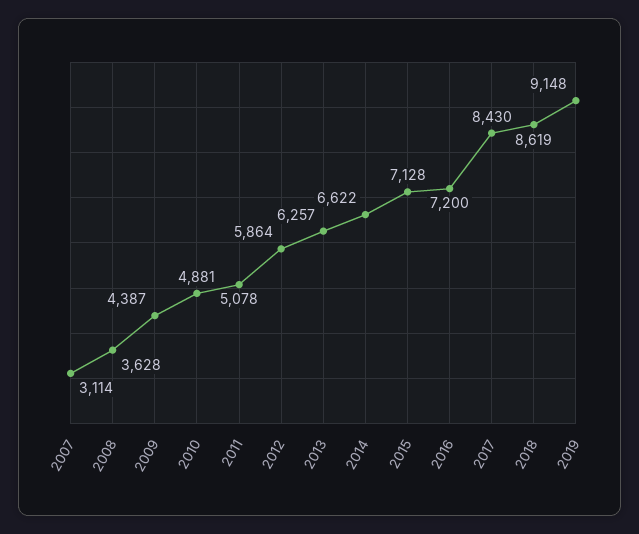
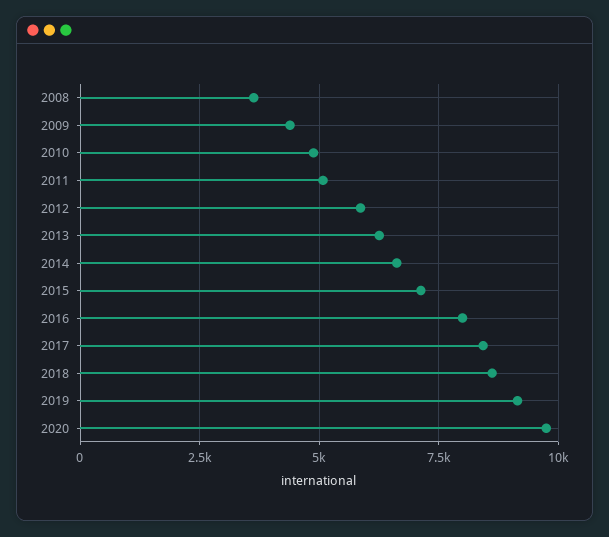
2007: 3114 -> none
2016: 7200 -> 8000
2020: none -> 9750

